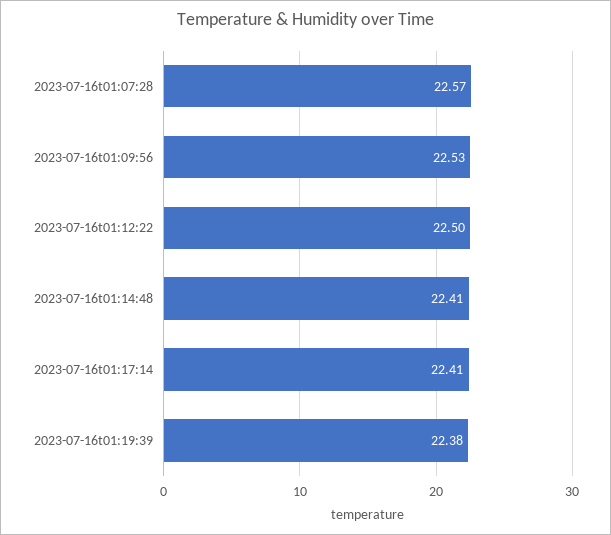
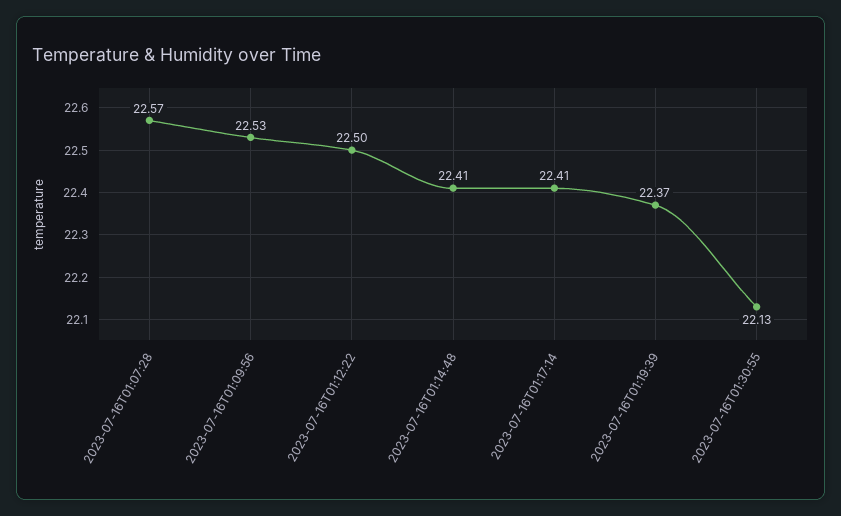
2023-07-16t01:19:39: 22.38 -> 22.37
2023-07-16T01:30:55: none -> 22.13

